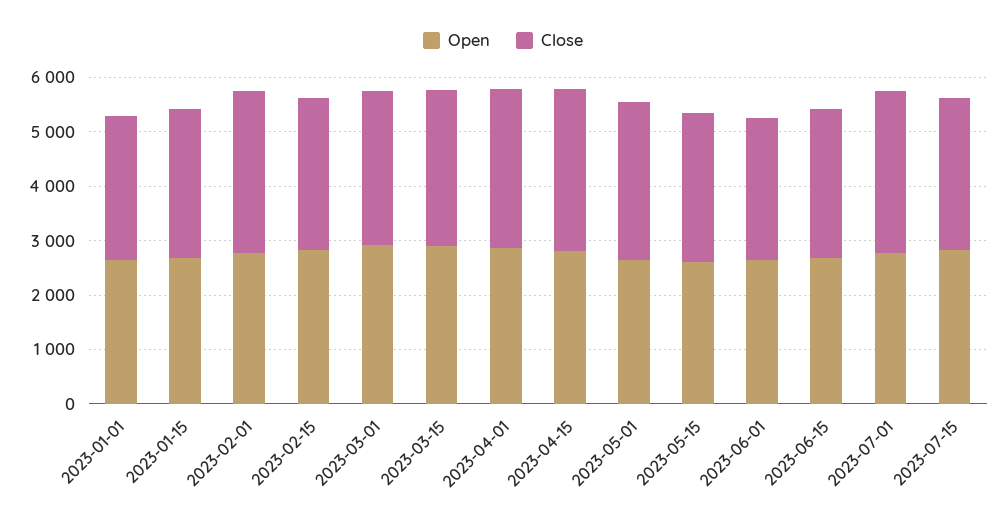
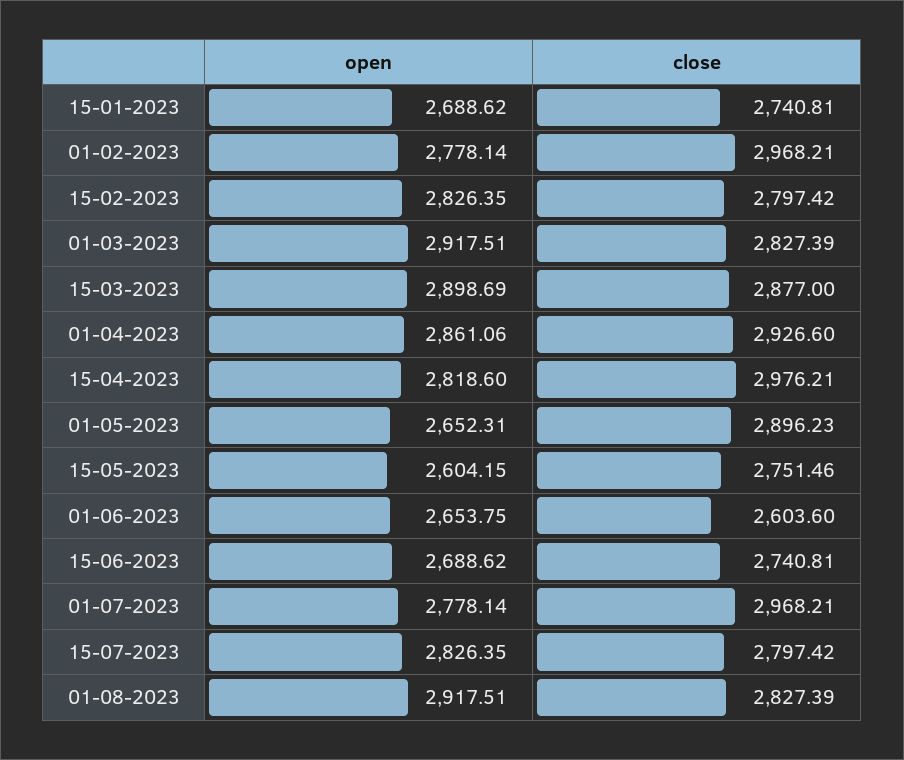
Open, 2023-01-01: 2600 -> none
Close, 2023-01-01: 2600 -> none
Open, 01-08-2023: none -> 2917.51
Close, 01-08-2023: none -> 2827.39

